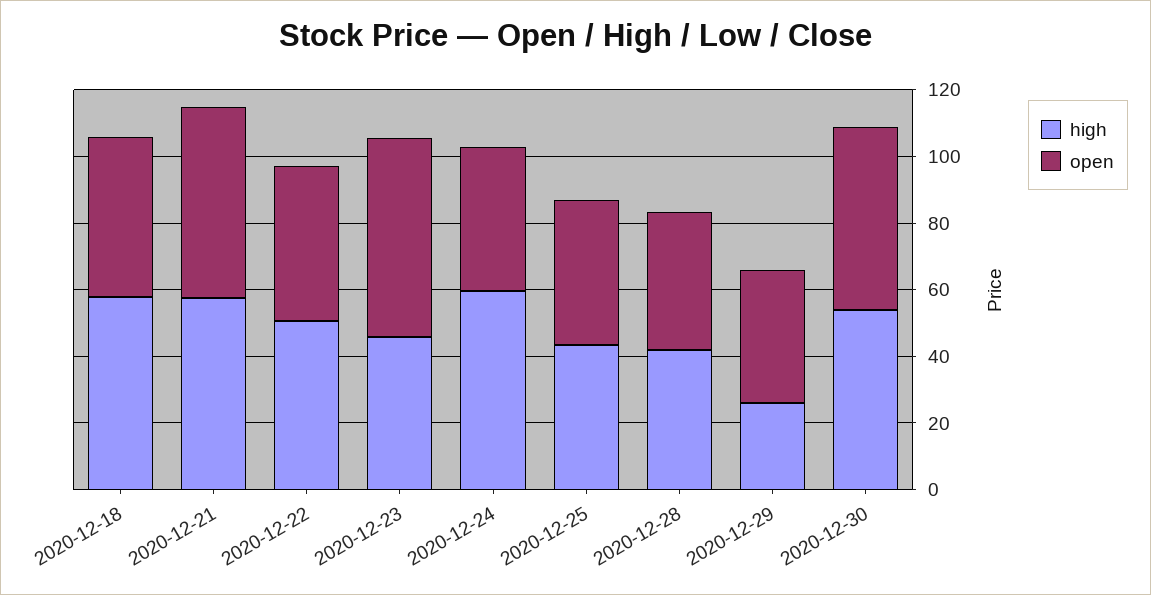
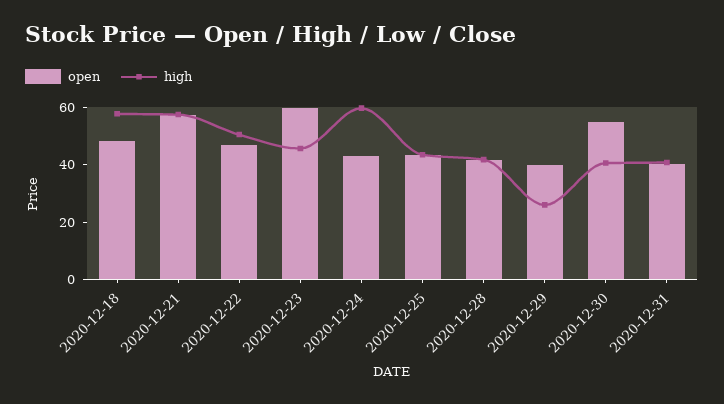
high, 2020-12-30: 55 -> 40
open, 2020-12-31: none -> 40
high, 2020-12-31: none -> 40

